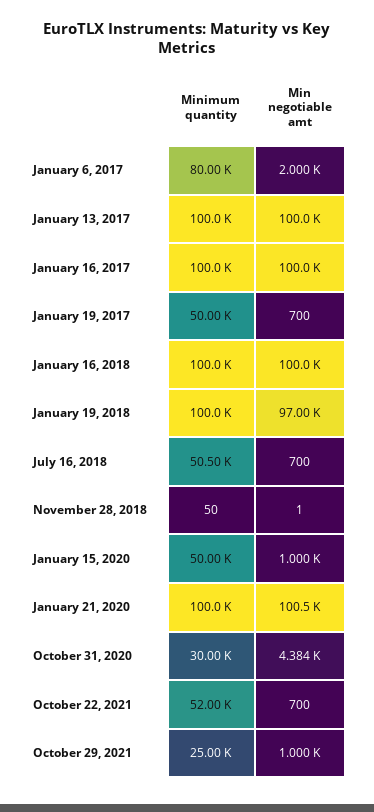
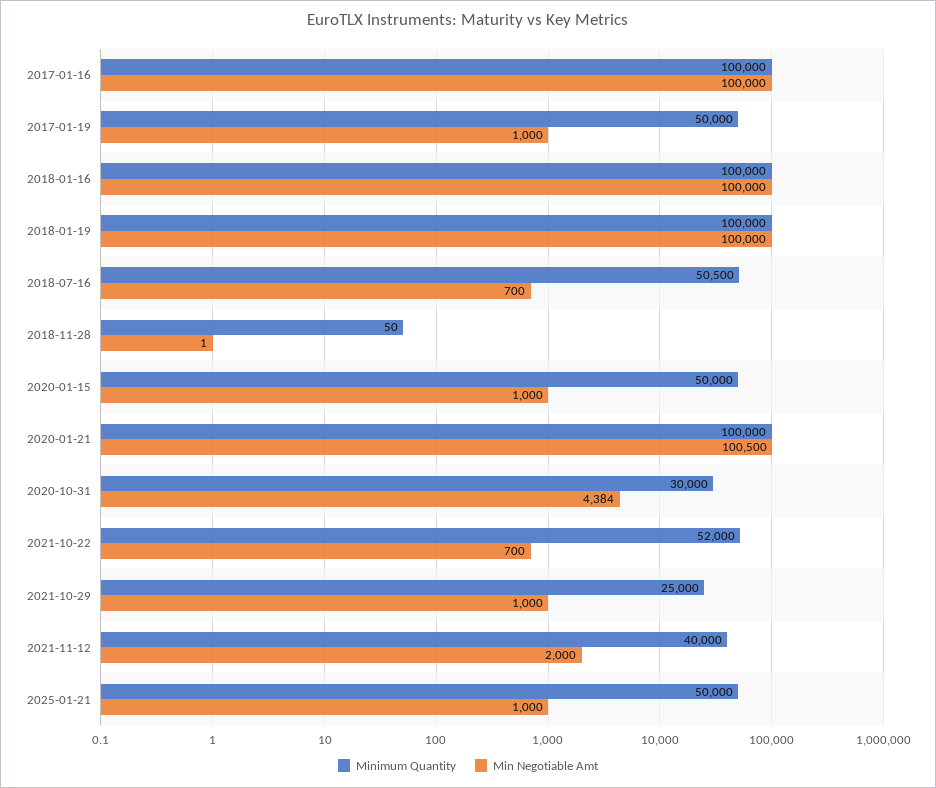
Minimum quantity, January 6, 2017: 80000 -> none
Min negotiable amt, January 6, 2017: 2000 -> none
Minimum quantity, January 13, 2017: 100000 -> none
Min negotiable amt, January 13, 2017: 100000 -> none
Min negotiable amt, January 19, 2017: 700 -> 1000
Min negotiable amt, January 19, 2018: 97000 -> 100000
Minimum quantity, 2021-11-12: none -> 40000
Min negotiable amt, 2021-11-12: none -> 2000
Minimum quantity, 2025-01-21: none -> 50000
Min negotiable amt, 2025-01-21: none -> 1000

